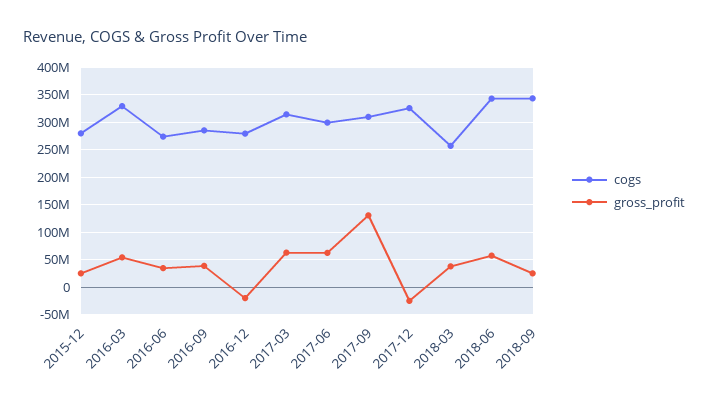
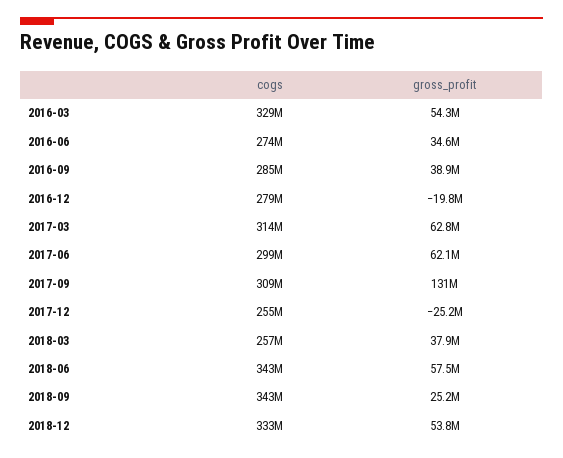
cogs, 2015-12: 275000000 -> none
gross_profit, 2015-12: 25000000 -> none
cogs, 2017-12: 325000000 -> 255000000
cogs, 2018-12: none -> 333000000
gross_profit, 2018-12: none -> 53800000

